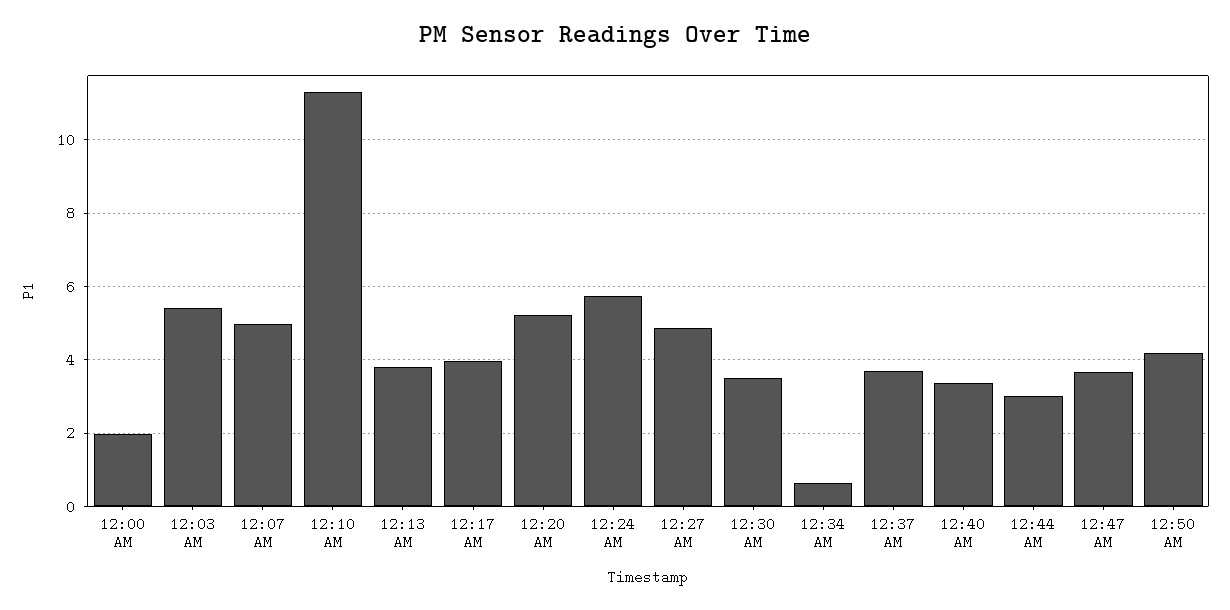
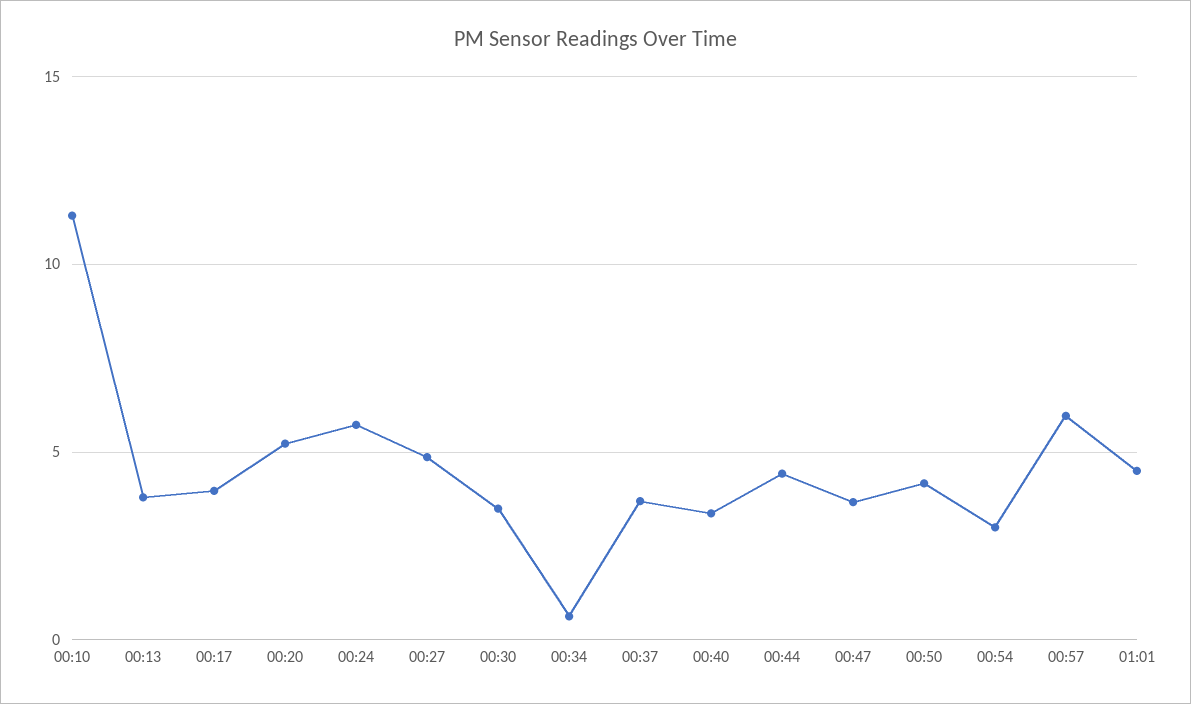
12:00 AM: 2 -> none
12:03 AM: 5.4 -> none
12:07 AM: 5 -> none
12:44 AM: 3 -> 4.5
00:54: none -> 3
00:57: none -> 6
01:01: none -> 4.5

